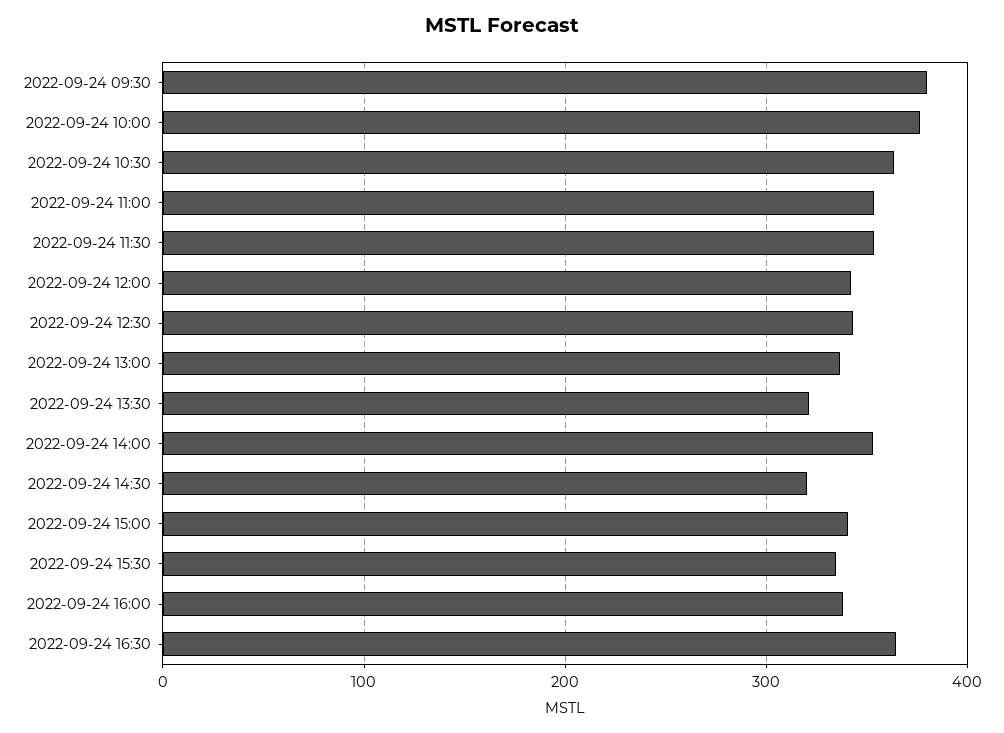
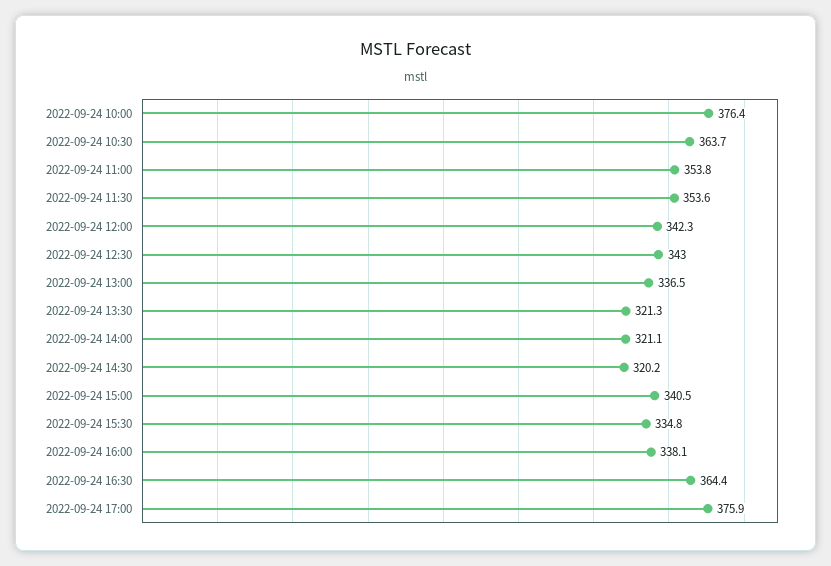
2022-09-24 09:30: 380 -> none
2022-09-24 14:00: 350 -> 321.1
2022-09-24 17:00: none -> 375.9

